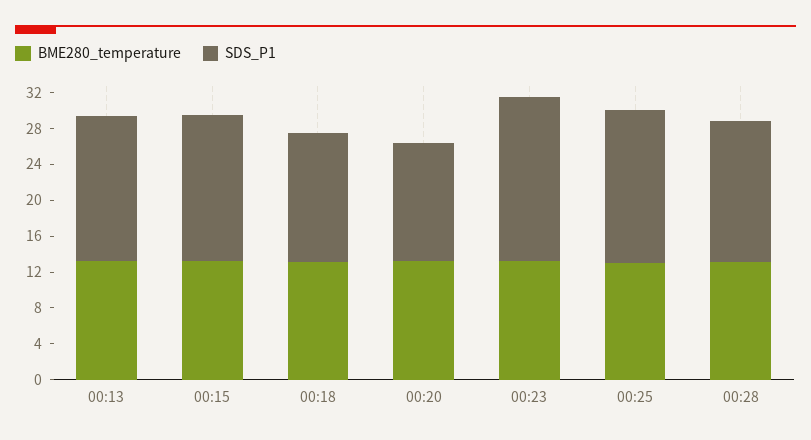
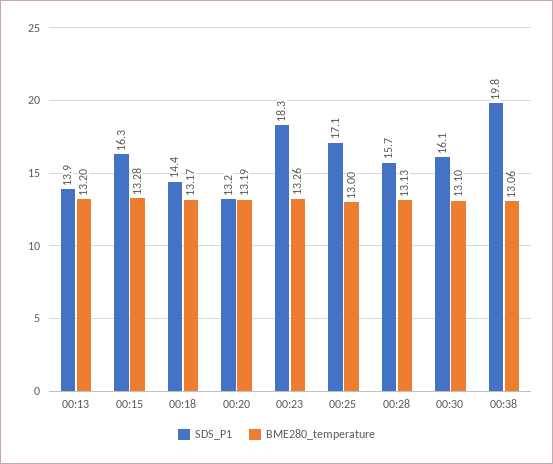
SDS_P1, 00:13: 16 -> 13.9
SDS_P1, 00:30: none -> 16.1
BME280_temperature, 00:30: none -> 13.1
SDS_P1, 00:38: none -> 19.8
BME280_temperature, 00:38: none -> 13.06

